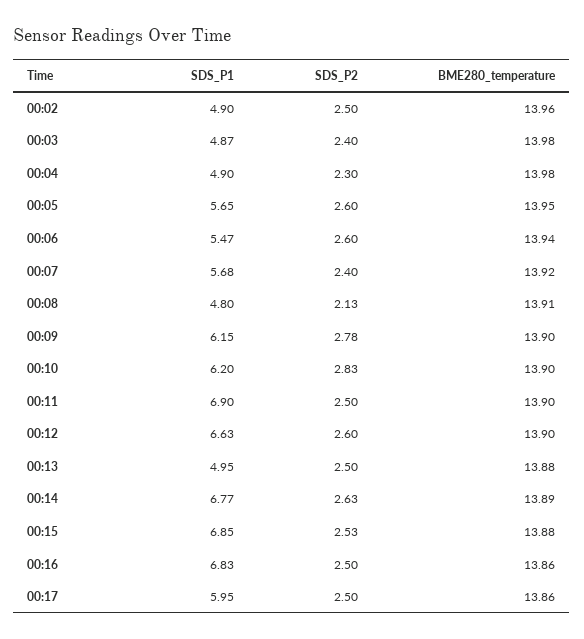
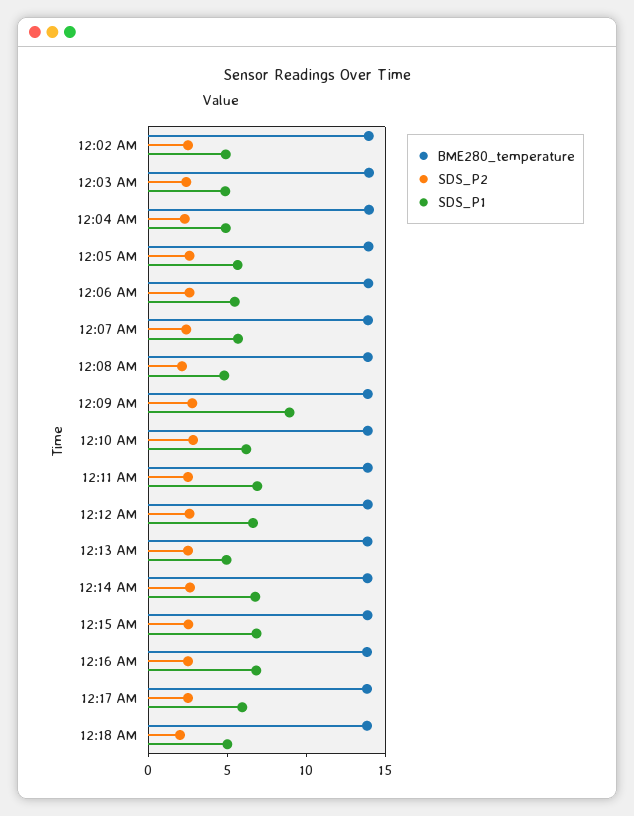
SDS_P1, 00:09: 6.15 -> 9
BME280_temperature, 12:18 AM: none -> 14
SDS_P2, 12:18 AM: none -> 2
SDS_P1, 12:18 AM: none -> 5

